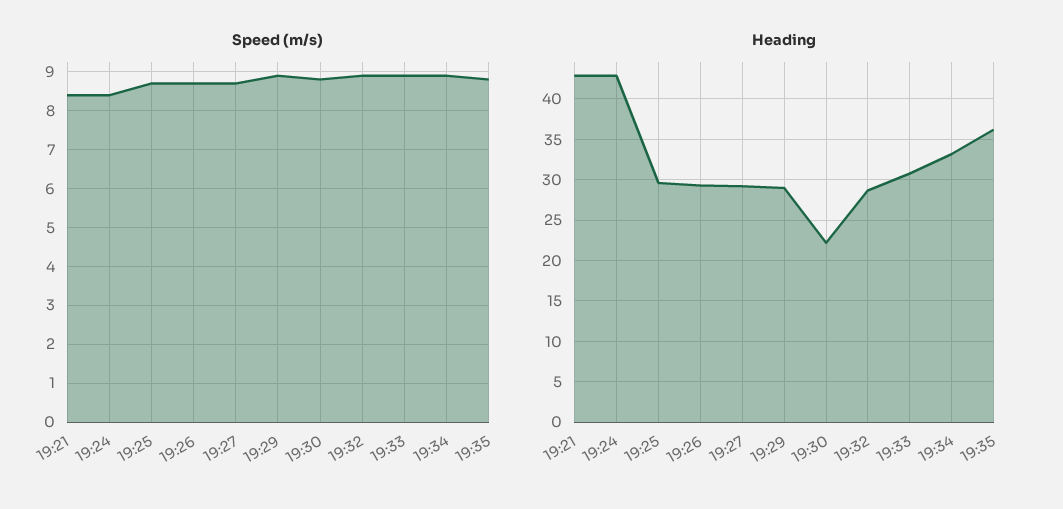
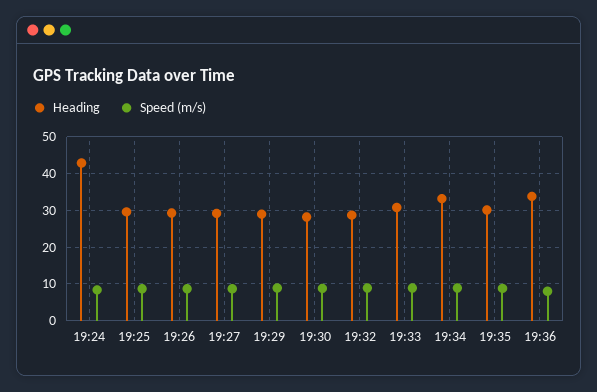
Speed (m/s), 19:21: 8.5 -> none
Heading, 19:21: 43 -> none
Heading, 19:30: 22 -> 28
Heading, 19:35: 36 -> 30
Heading, 19:36: none -> 34
Speed (m/s), 19:36: none -> 8

